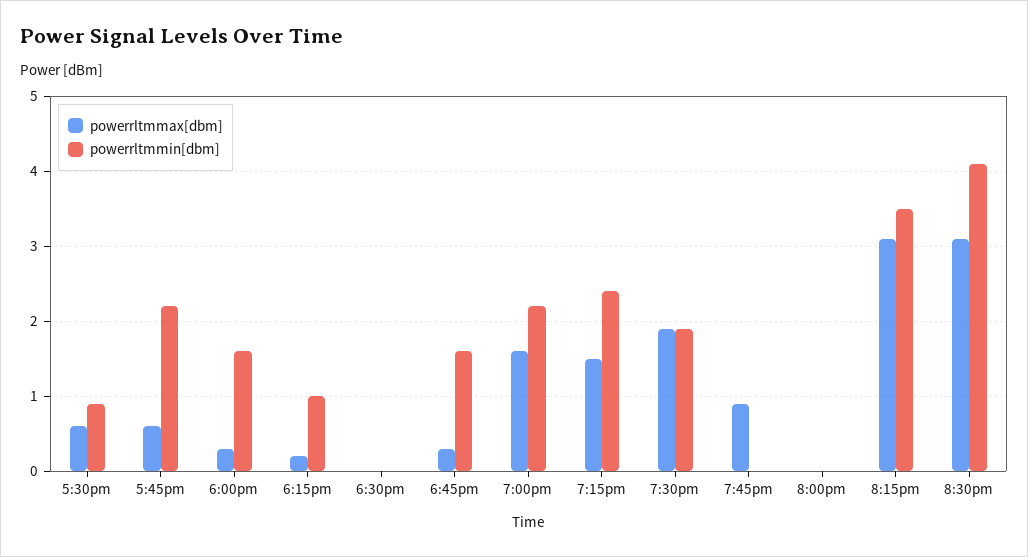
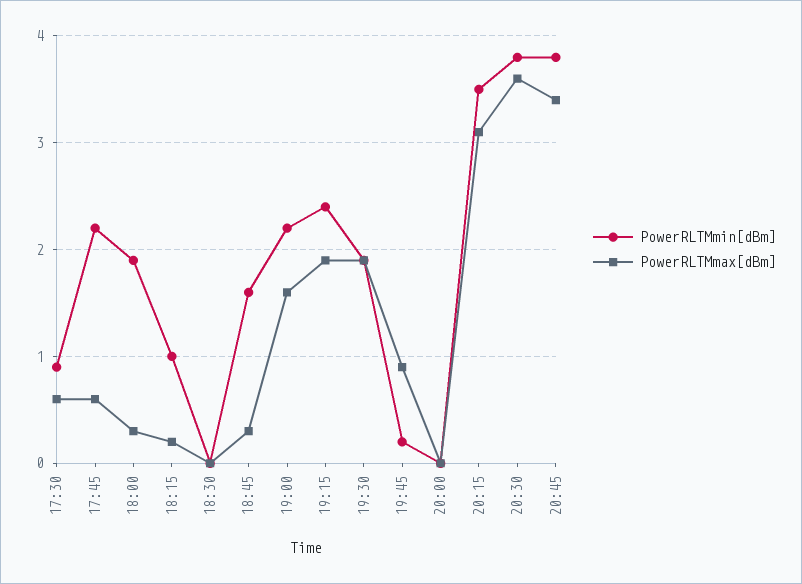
powerrltmmin[dbm], 6:00pm: 1.6 -> 1.9
powerrltmmax[dbm], 7:15pm: 1.5 -> 1.9
powerrltmmin[dbm], 7:45pm: 0 -> 0.2
powerrltmmax[dbm], 8:30pm: 3.1 -> 3.6
powerrltmmin[dbm], 8:30pm: 4.1 -> 3.8
powerrltmmin[dbm], 20:45: none -> 3.8
powerrltmmax[dbm], 20:45: none -> 3.4

